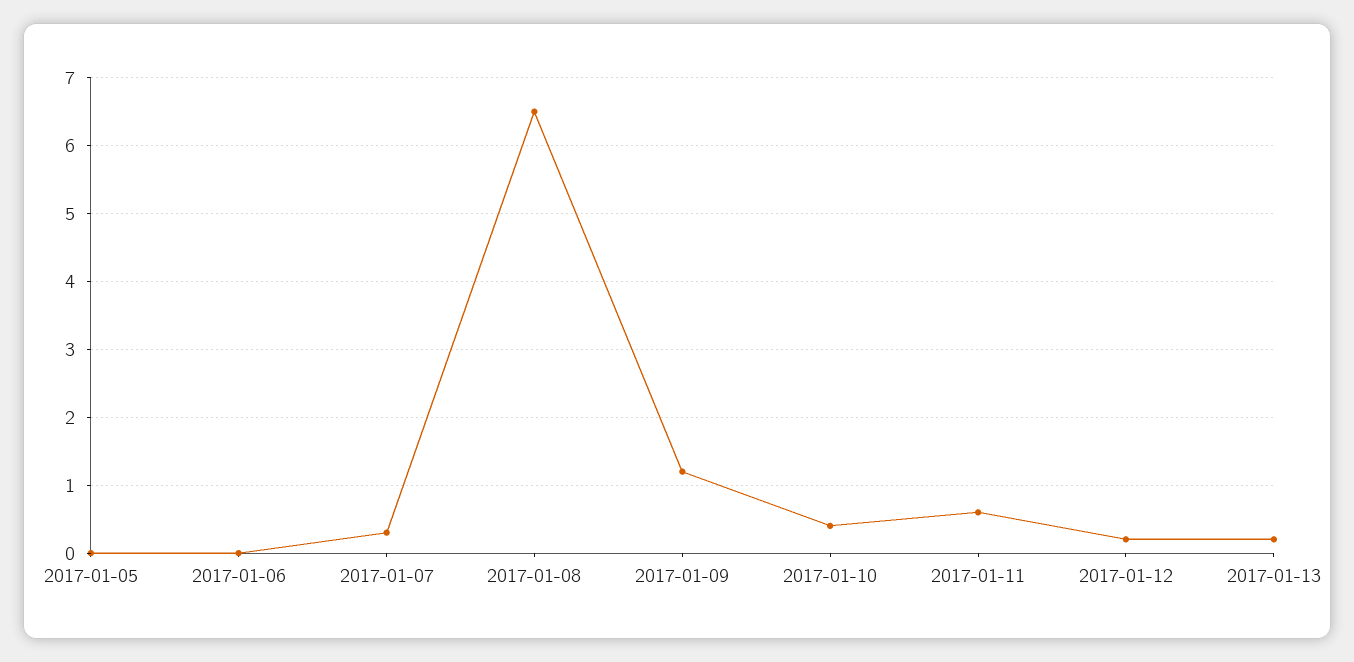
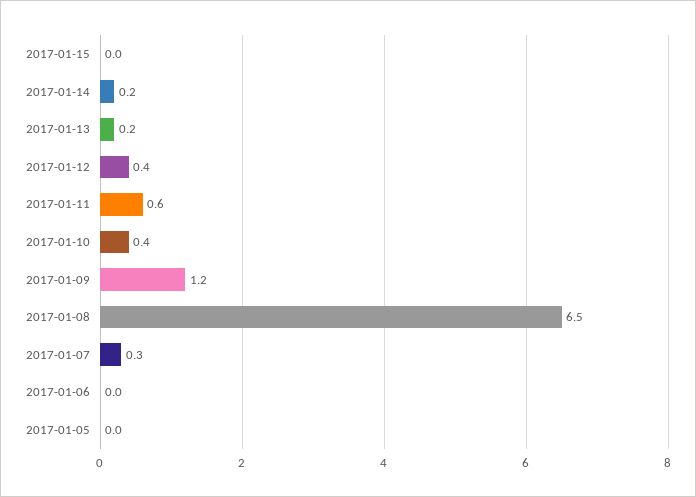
2017-01-12: 0.2 -> 0.4
2017-01-15: none -> 0
2017-01-14: none -> 0.2

